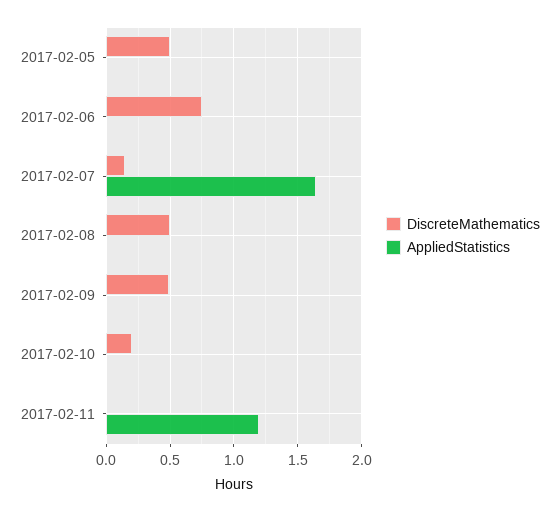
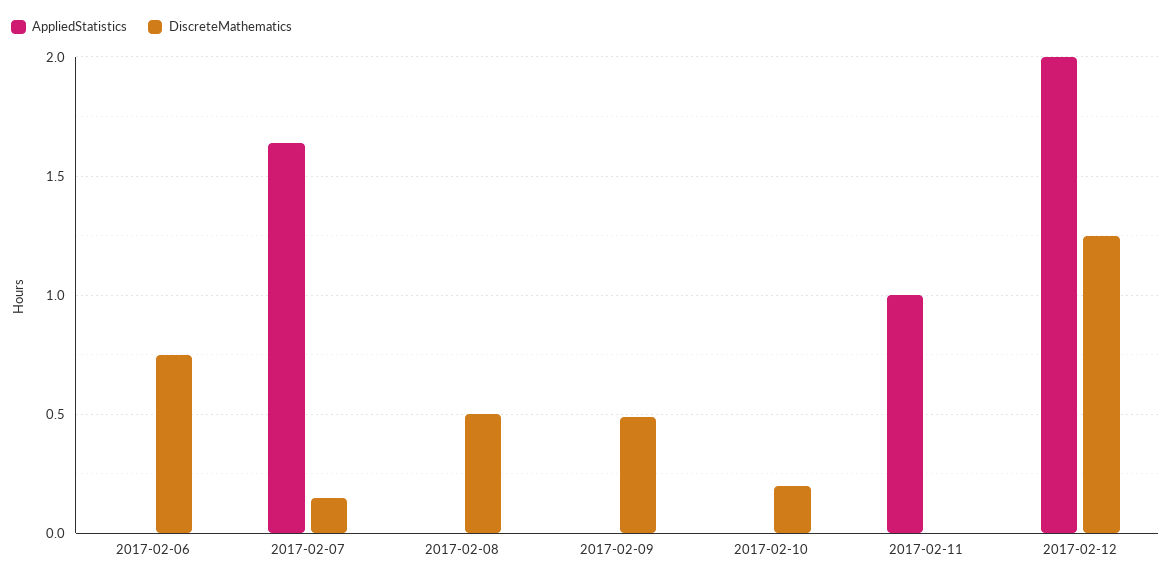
DiscreteMathematics, 2017-02-05: 0.5 -> none
AppliedStatistics, 2017-02-05: 0 -> none
AppliedStatistics, 2017-02-11: 1.2 -> 1
AppliedStatistics, 2017-02-12: none -> 2
DiscreteMathematics, 2017-02-12: none -> 1.25

